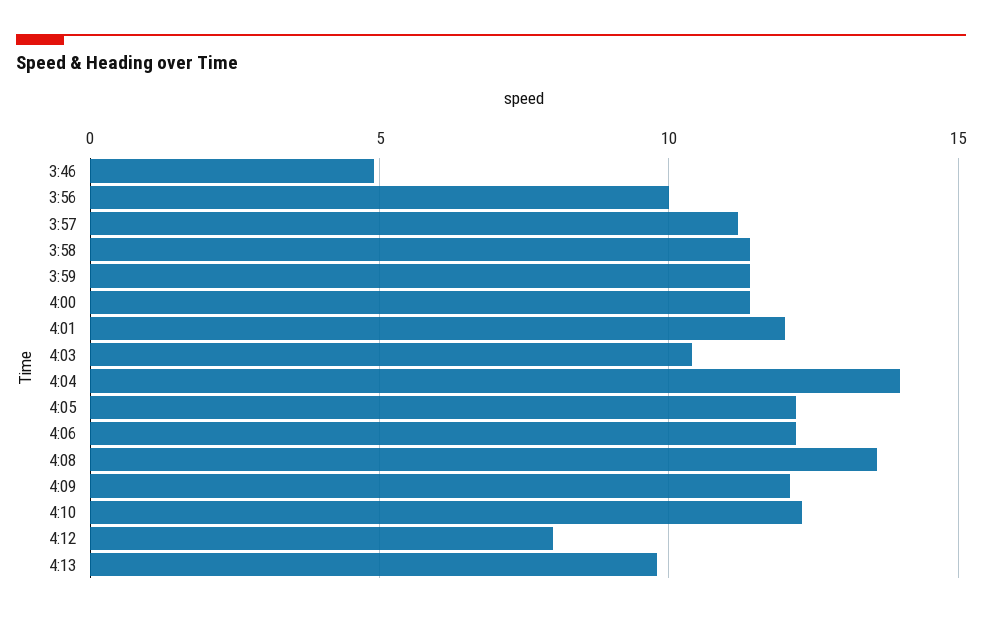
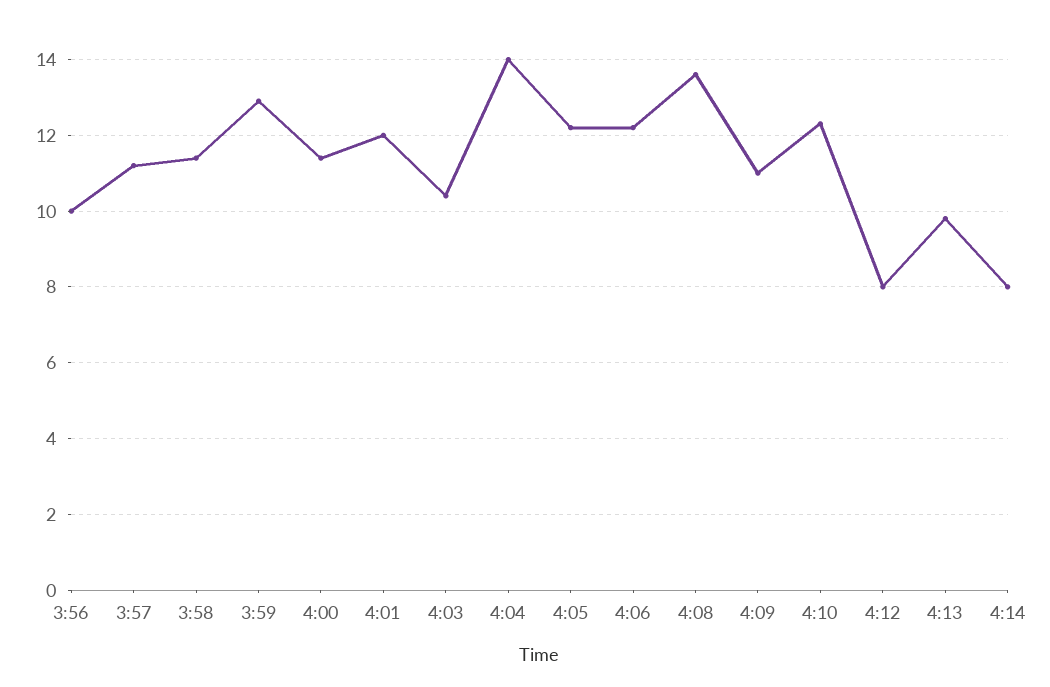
3:46: 5 -> none
3:59: 11.5 -> 13
4:09: 12 -> 11
4:14: none -> 8

